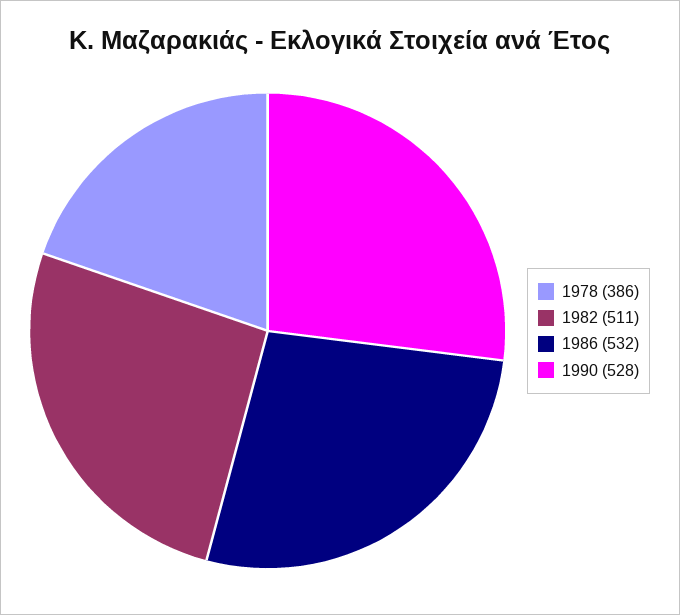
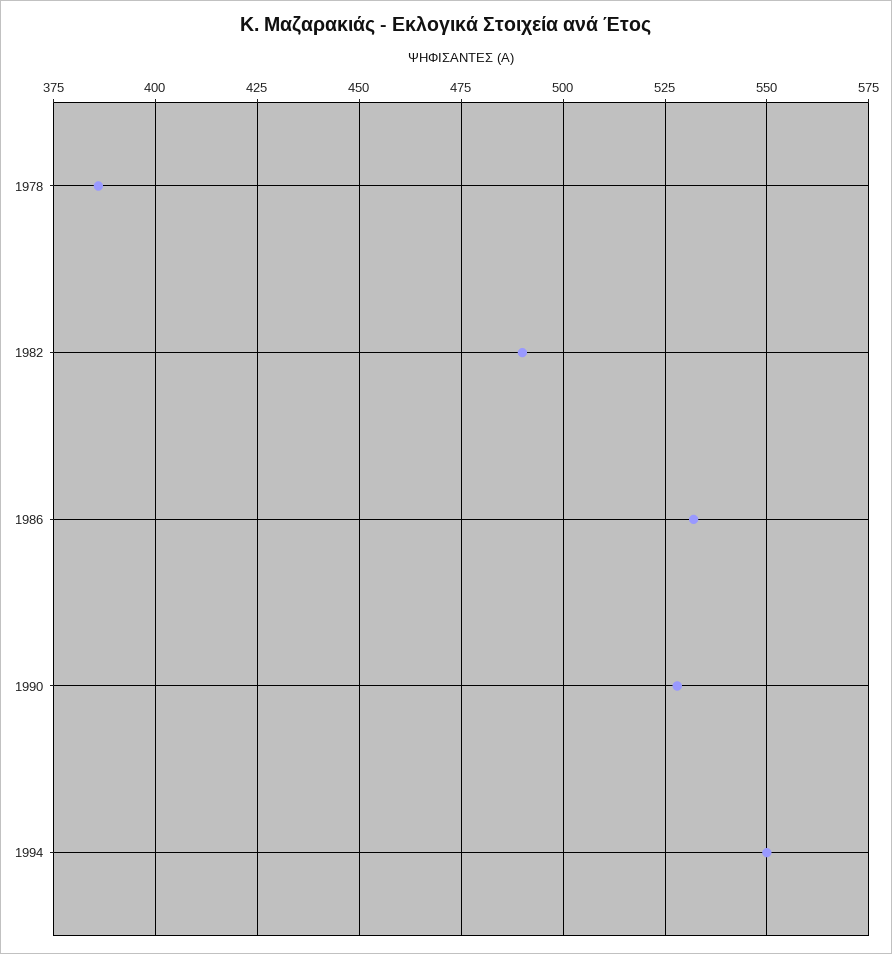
1982: 511 -> 490
1994: none -> 550

